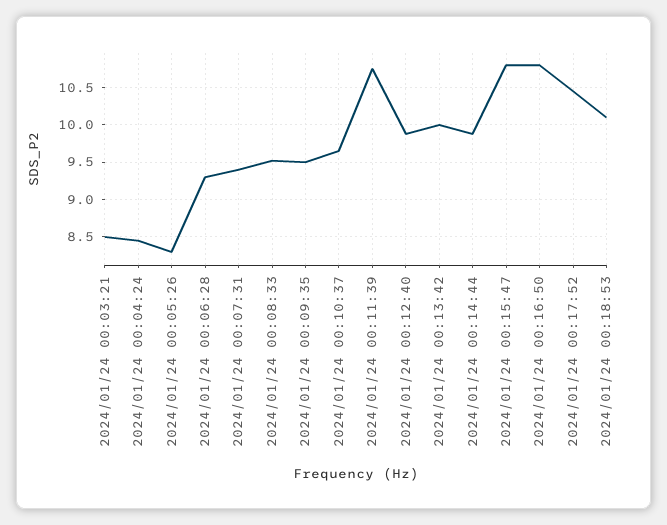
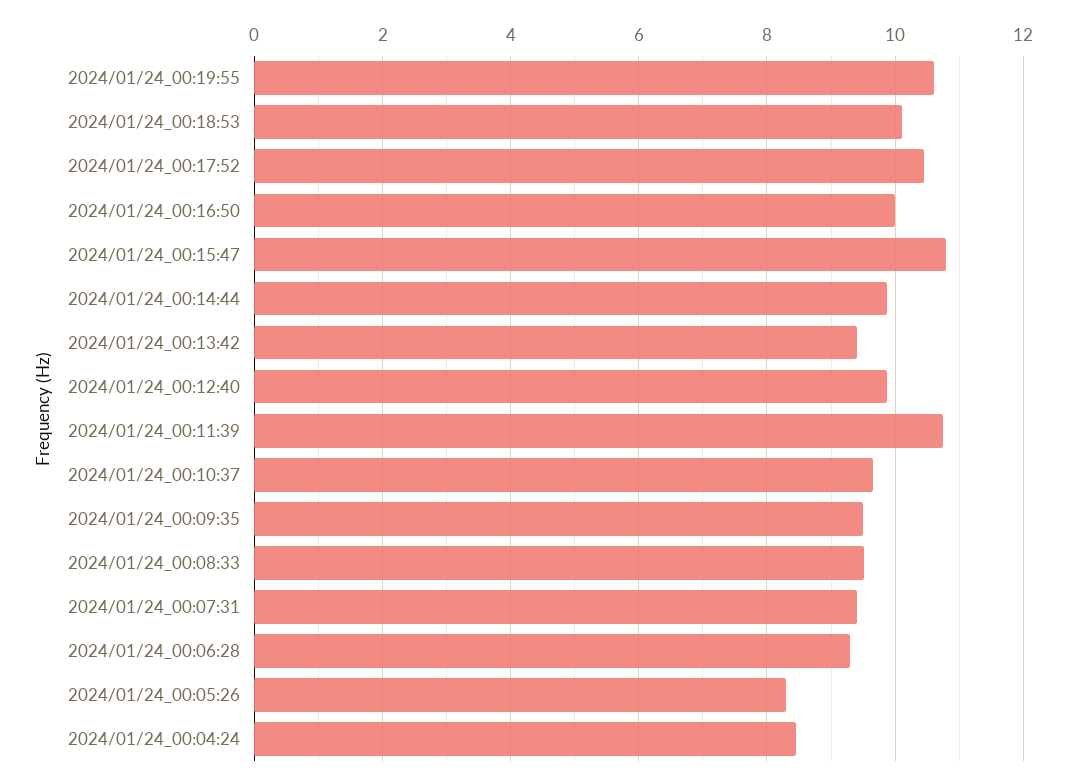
2024/01/24 00:03:21: 8.5 -> none
2024/01/24 00:13:42: 10 -> 9.4
2024/01/24 00:16:50: 10.8 -> 10
2024/01/24_00:19:55: none -> 10.6

